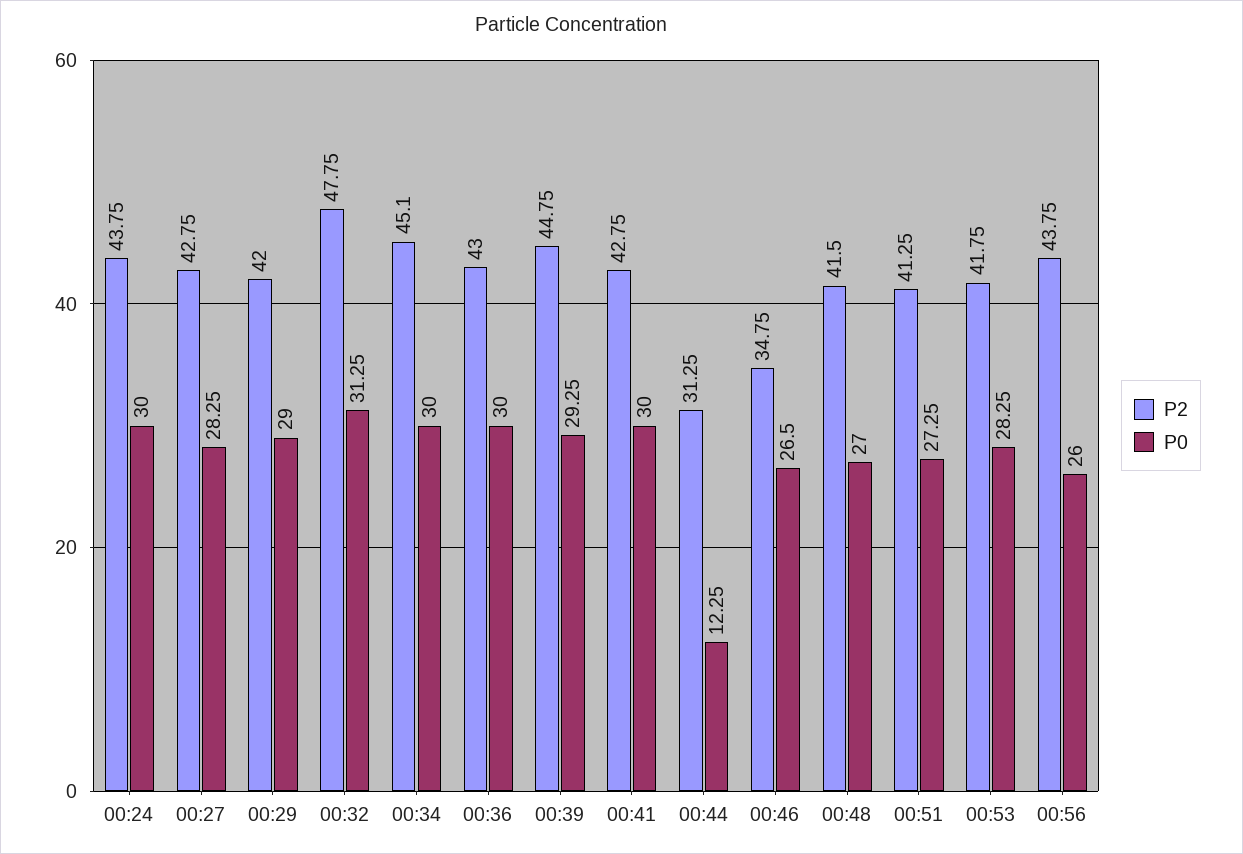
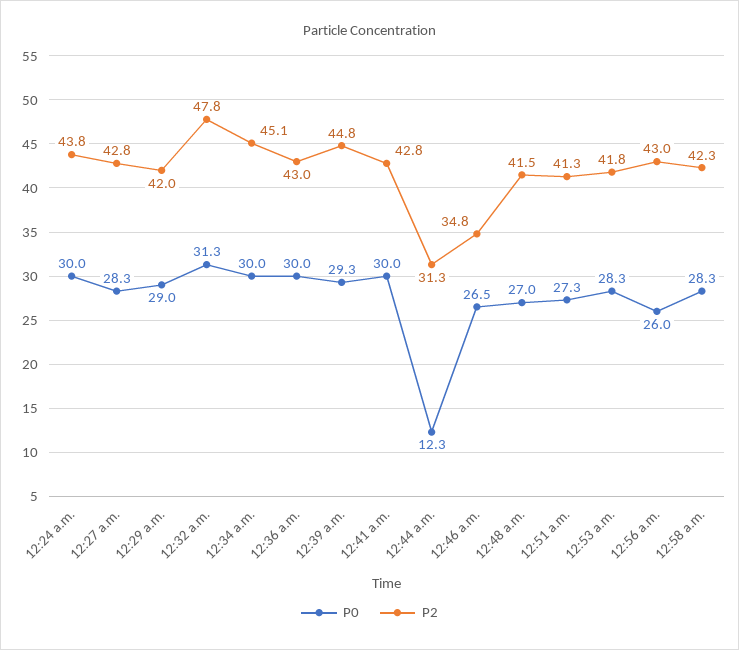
P2, 00:56: 43.75 -> 43
P0, 12:58 a.m.: none -> 28.3
P2, 12:58 a.m.: none -> 42.3

